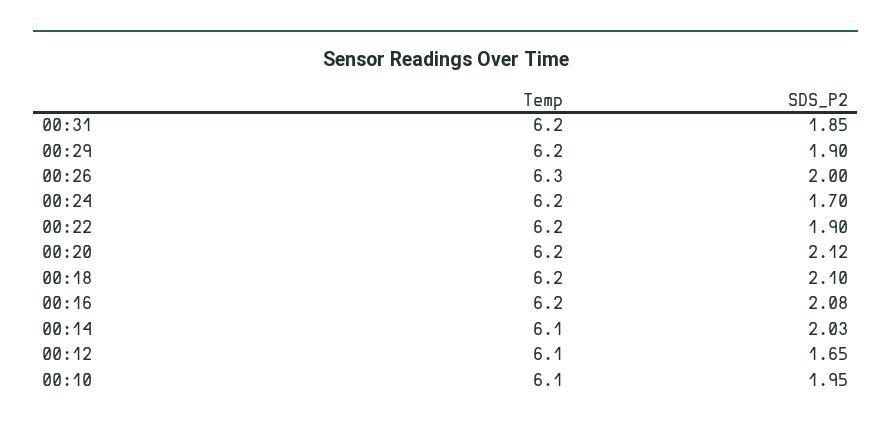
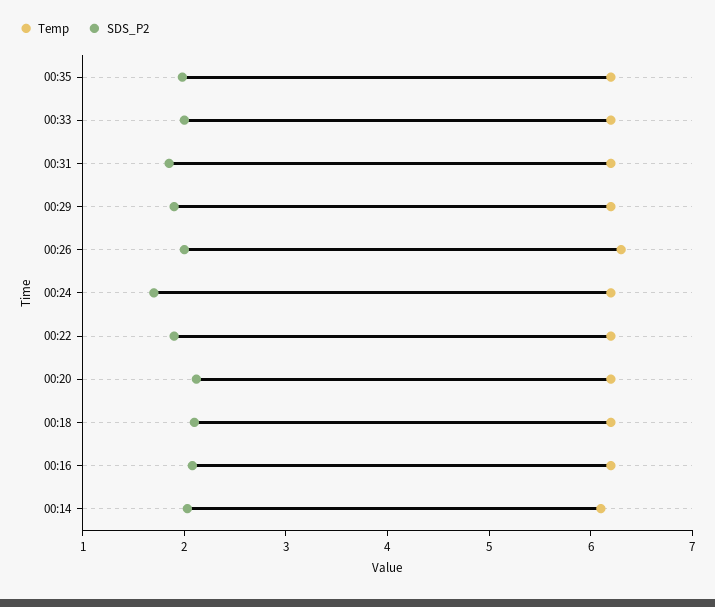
Temp, 00:12: 6.1 -> none
SDS_P2, 00:12: 1.65 -> none
Temp, 00:10: 6.1 -> none
SDS_P2, 00:10: 1.95 -> none
Temp, 00:35: none -> 6.2
SDS_P2, 00:35: none -> 2
Temp, 00:33: none -> 6.2
SDS_P2, 00:33: none -> 2

